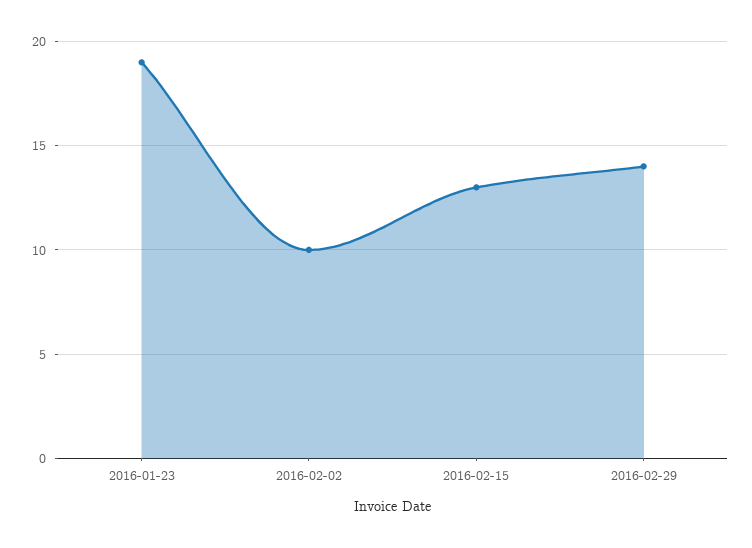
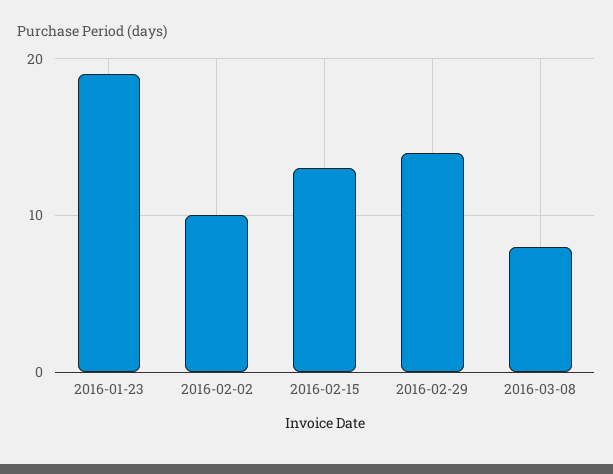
2016-03-08: none -> 8

